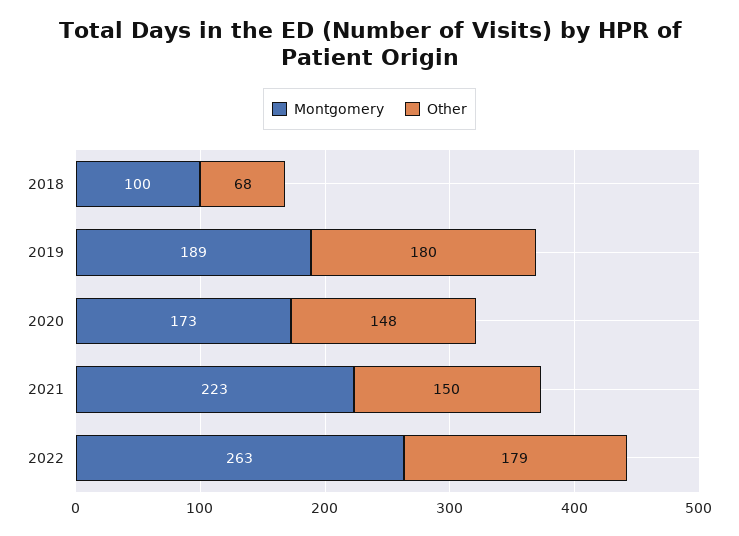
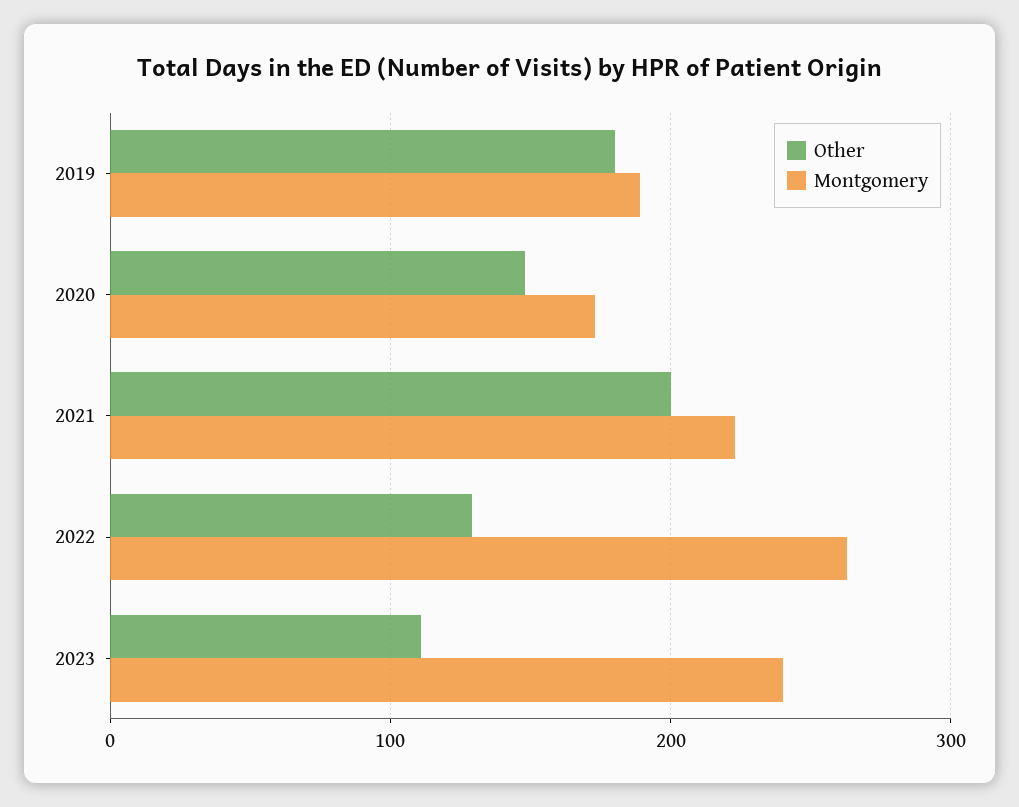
Montgomery, 2018: 100 -> none
Other, 2018: 68 -> none
Other, 2021: 150 -> 200
Other, 2022: 179 -> 130
Other, 2023: none -> 110
Montgomery, 2023: none -> 240

